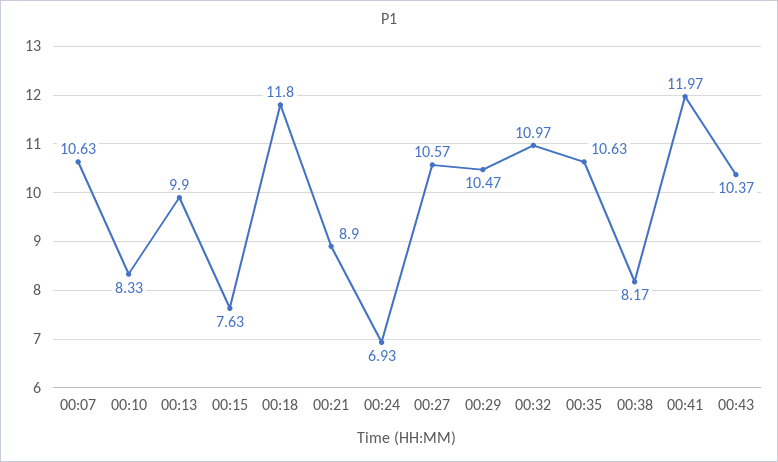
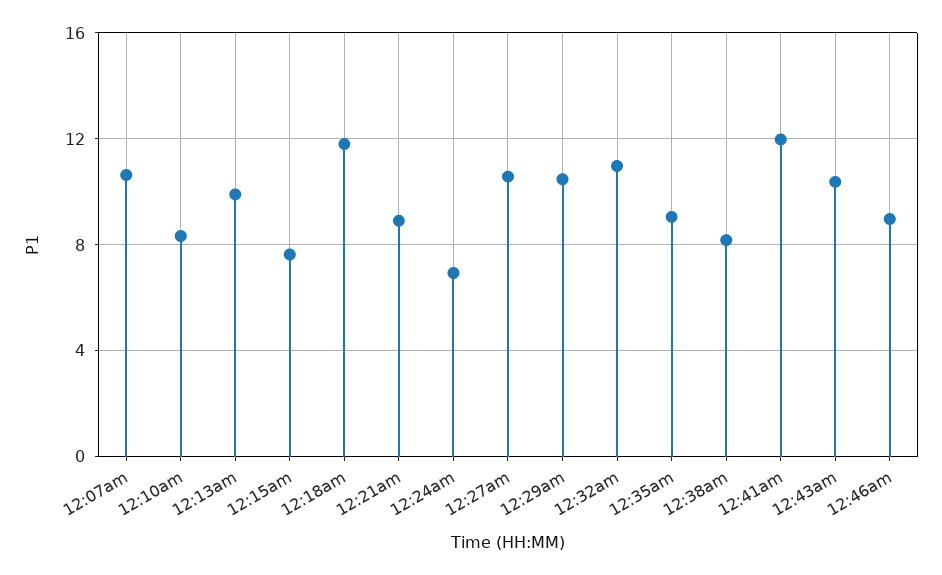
00:35: 10.63 -> 9
12:46am: none -> 9

